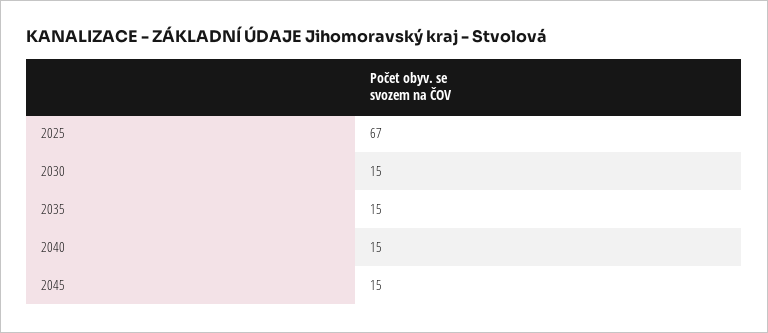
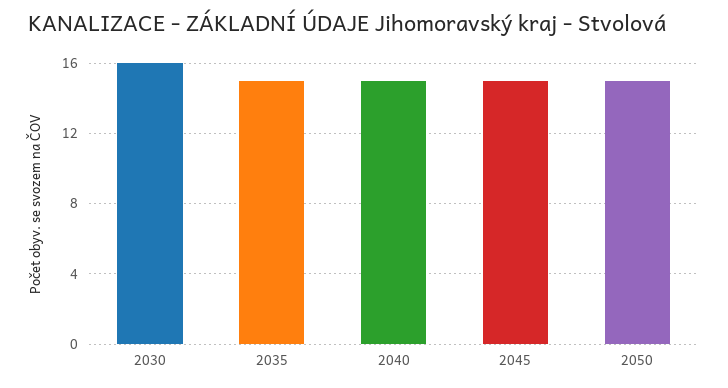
2025: 67 -> none
2030: 15 -> 16
2050: none -> 15

